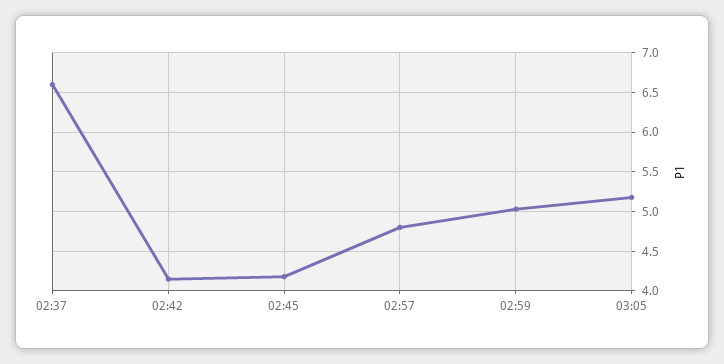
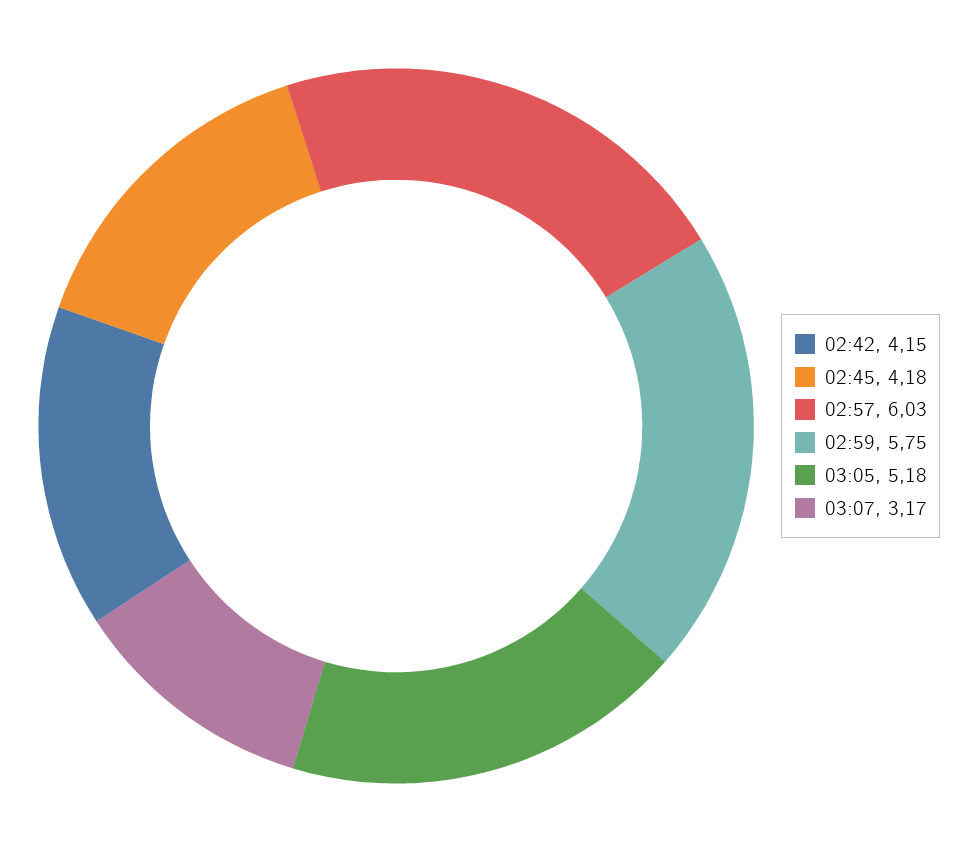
02:37: 6.6 -> none
02:57: 4.8 -> 6.03
02:59: 5 -> 5.75
03:07: none -> 3.17

